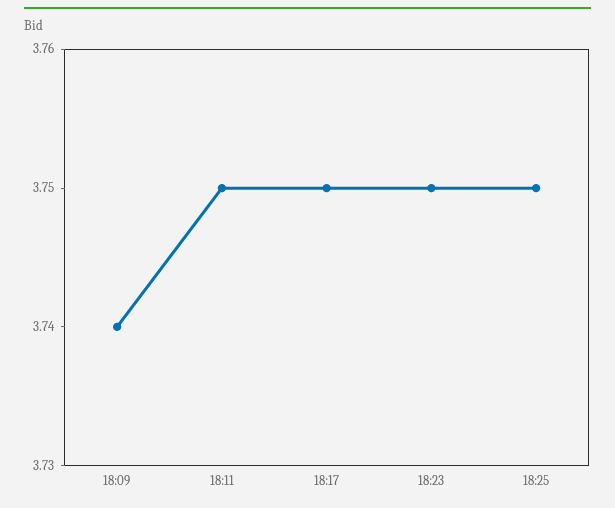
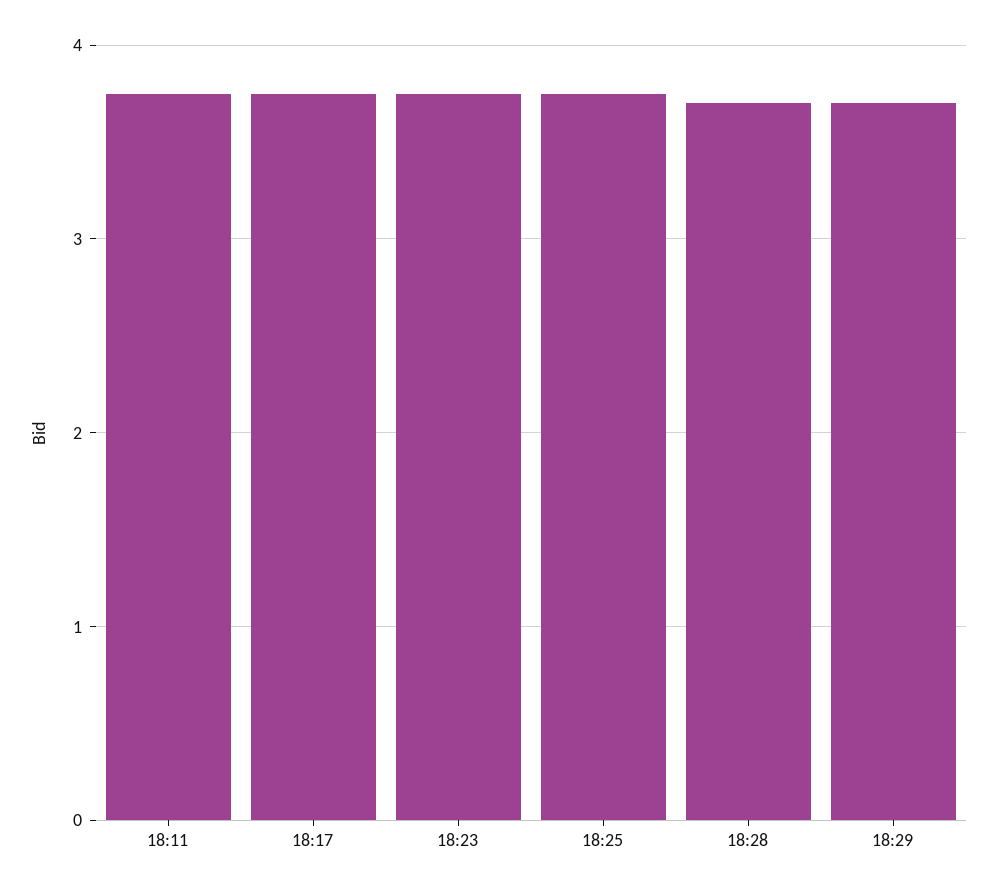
18:09: 3.74 -> none
18:28: none -> 3.7
18:29: none -> 3.7

